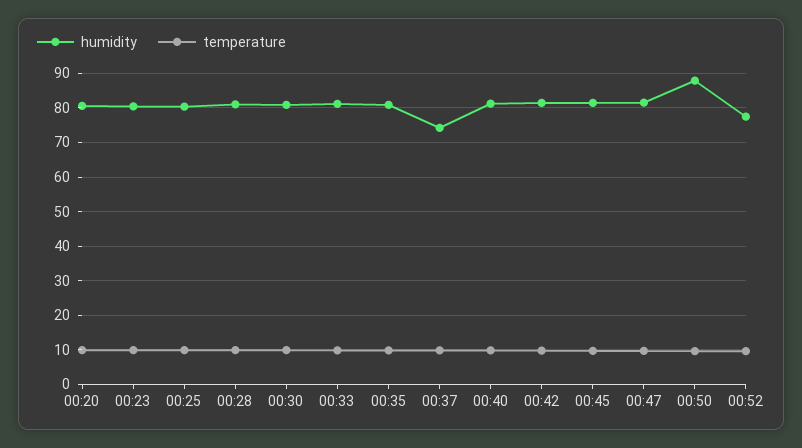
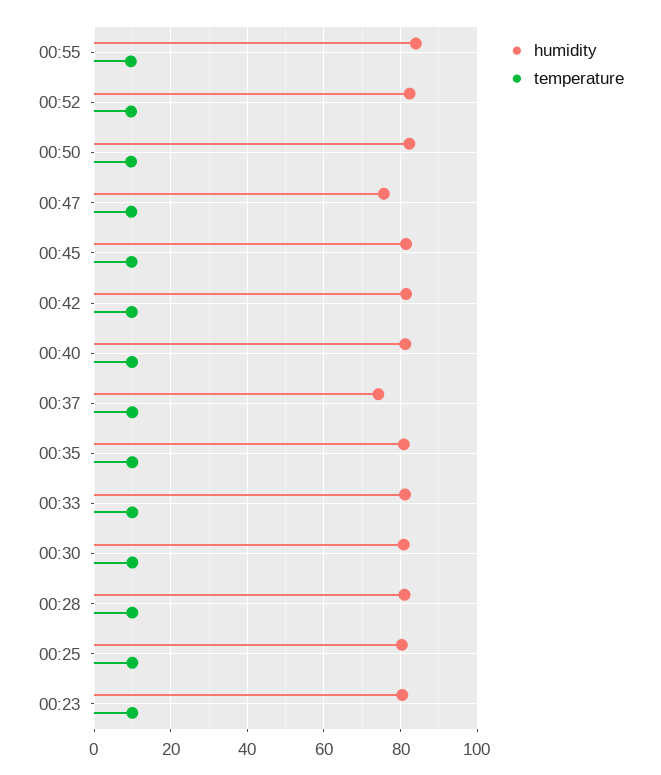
humidity, 00:20: 80 -> none
temperature, 00:20: 10 -> none
humidity, 00:47: 82 -> 76
humidity, 00:50: 88 -> 82
humidity, 00:52: 78 -> 82
humidity, 00:55: none -> 84
temperature, 00:55: none -> 10

